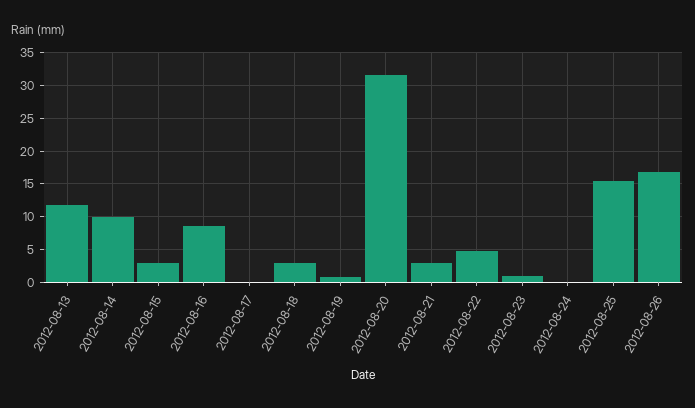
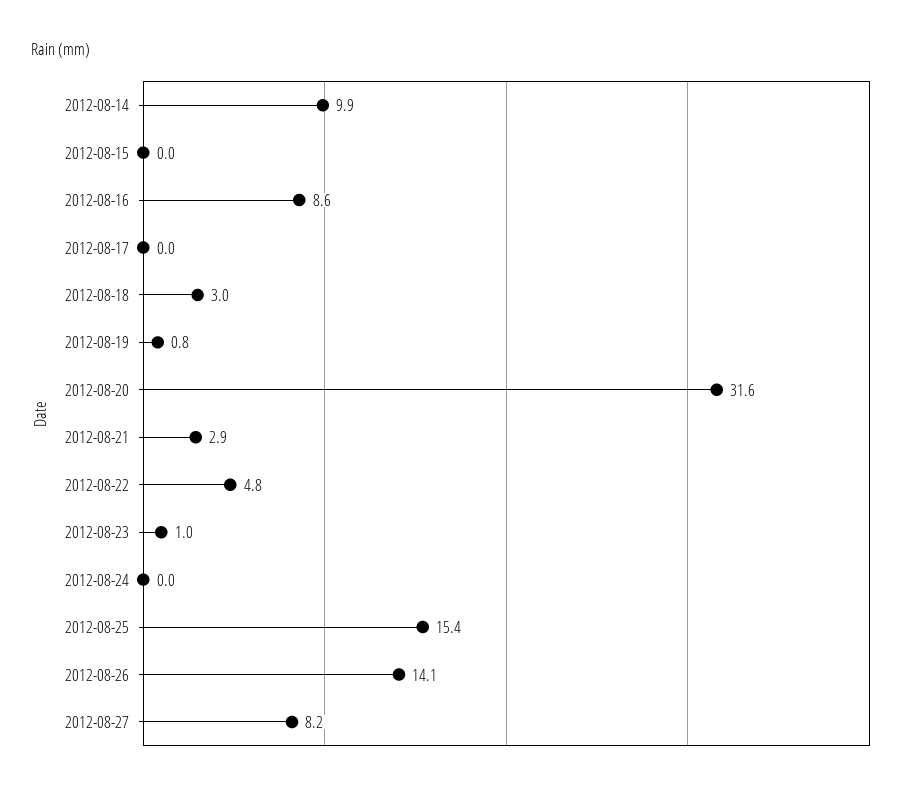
2012-08-13: 12 -> none
2012-08-15: 3 -> 0
2012-08-26: 17 -> 14.1
2012-08-27: none -> 8.2

